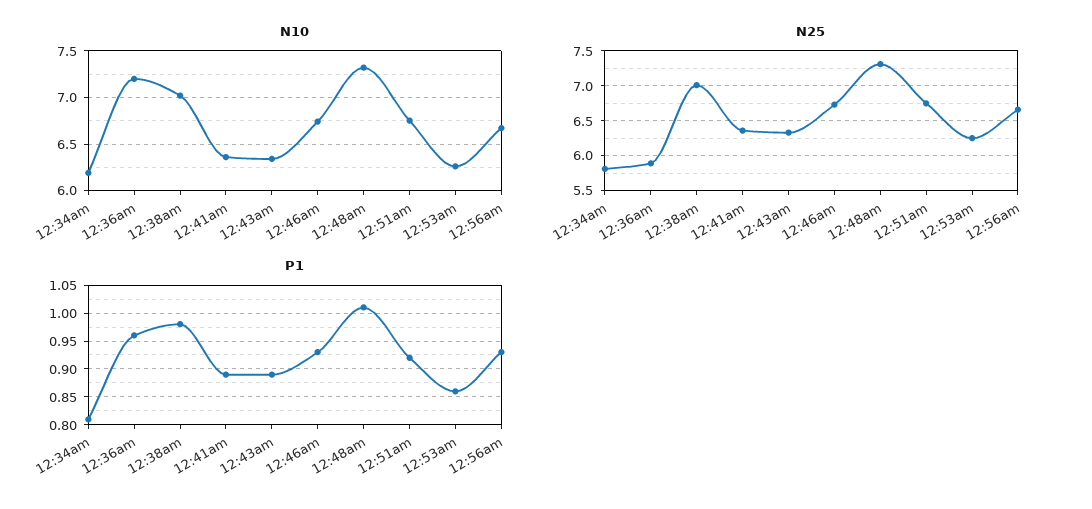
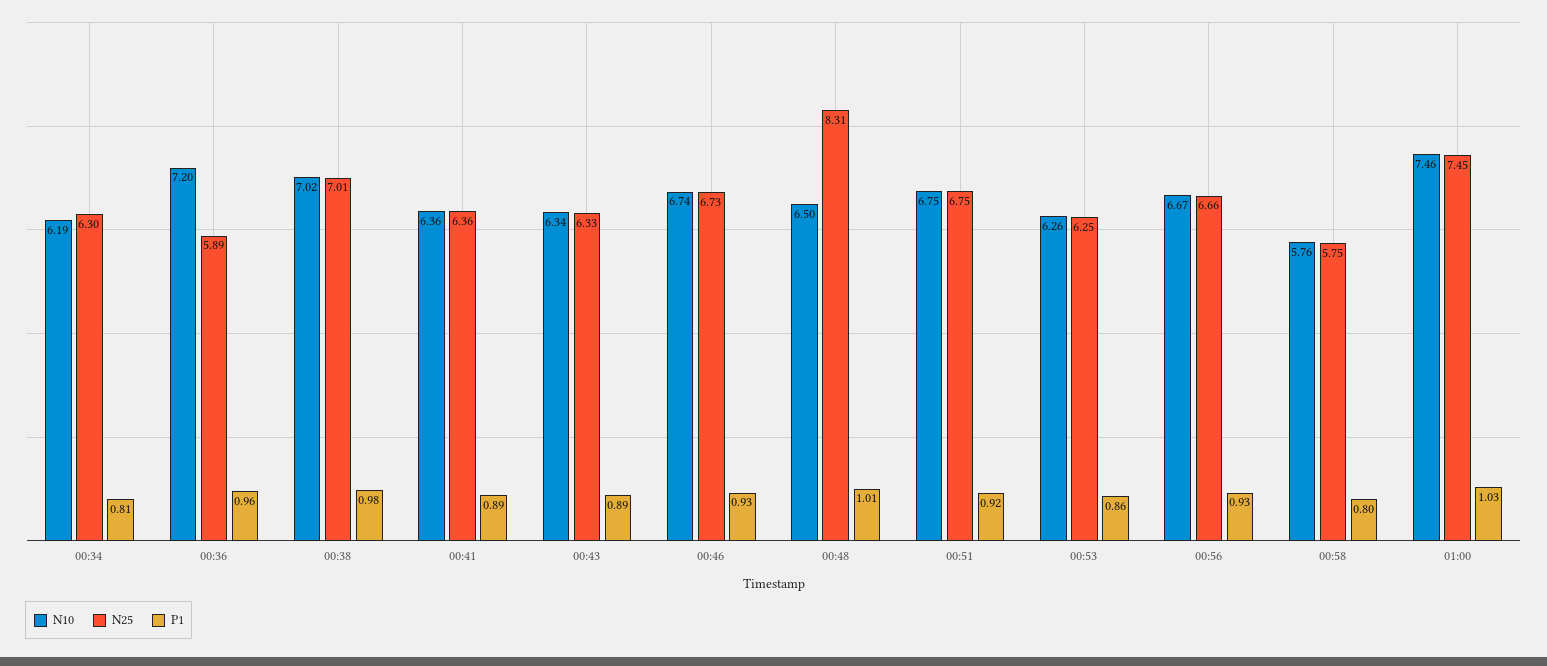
N10, 12:48am: 7.3 -> 6.5
N25, 12:34am: 5.8 -> 6.3
N25, 12:48am: 7.3 -> 8.31
N10, 00:58: none -> 5.76
N25, 00:58: none -> 5.75
P1, 00:58: none -> 0.8
N10, 01:00: none -> 7.46
N25, 01:00: none -> 7.45
P1, 01:00: none -> 1.03

